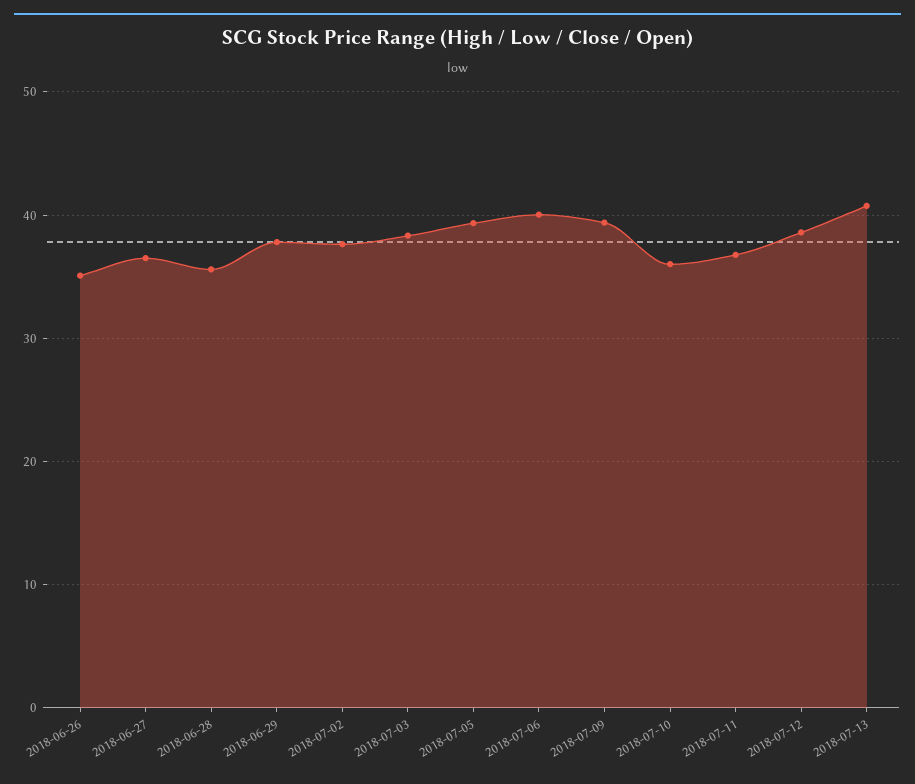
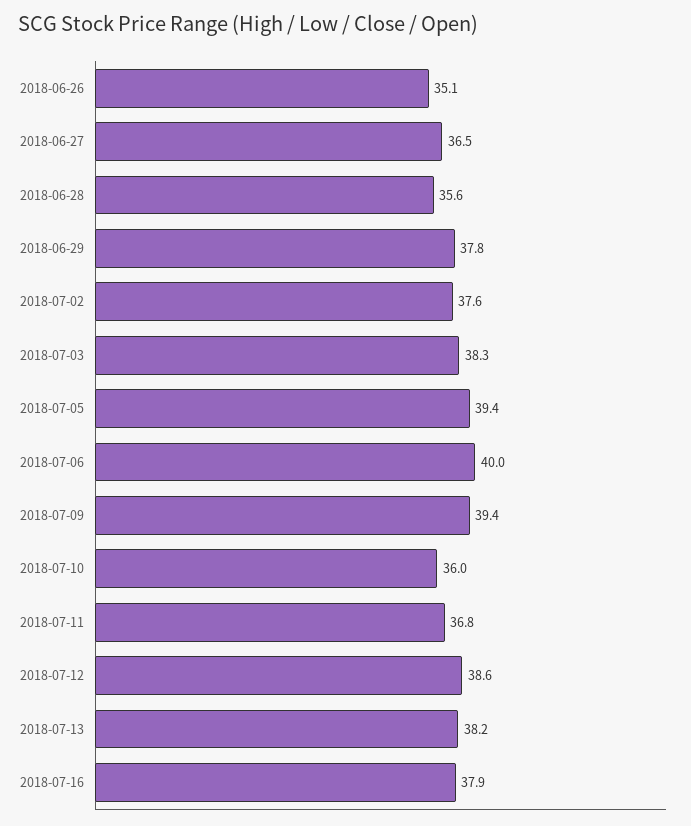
2018-07-13: 41 -> 38.2
2018-07-16: none -> 37.9

